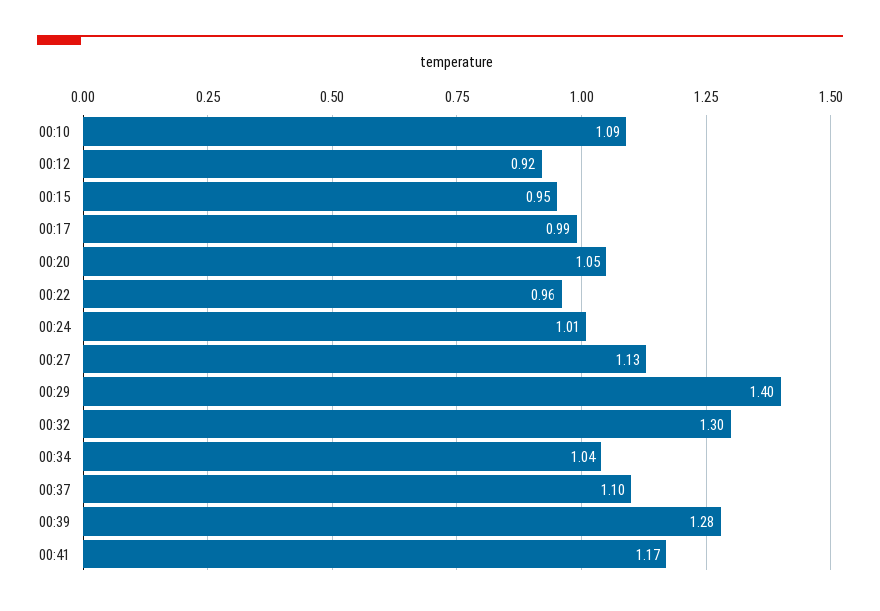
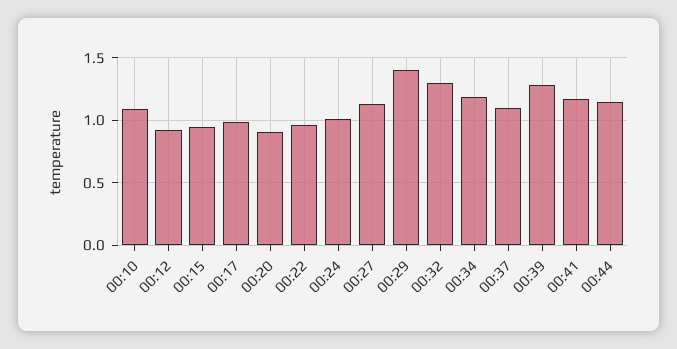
00:20: 1.05 -> 0.9
00:34: 1.04 -> 1.2
00:44: none -> 1.15

